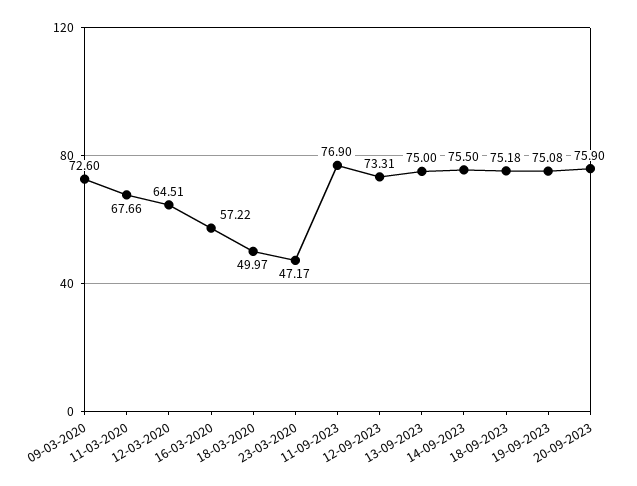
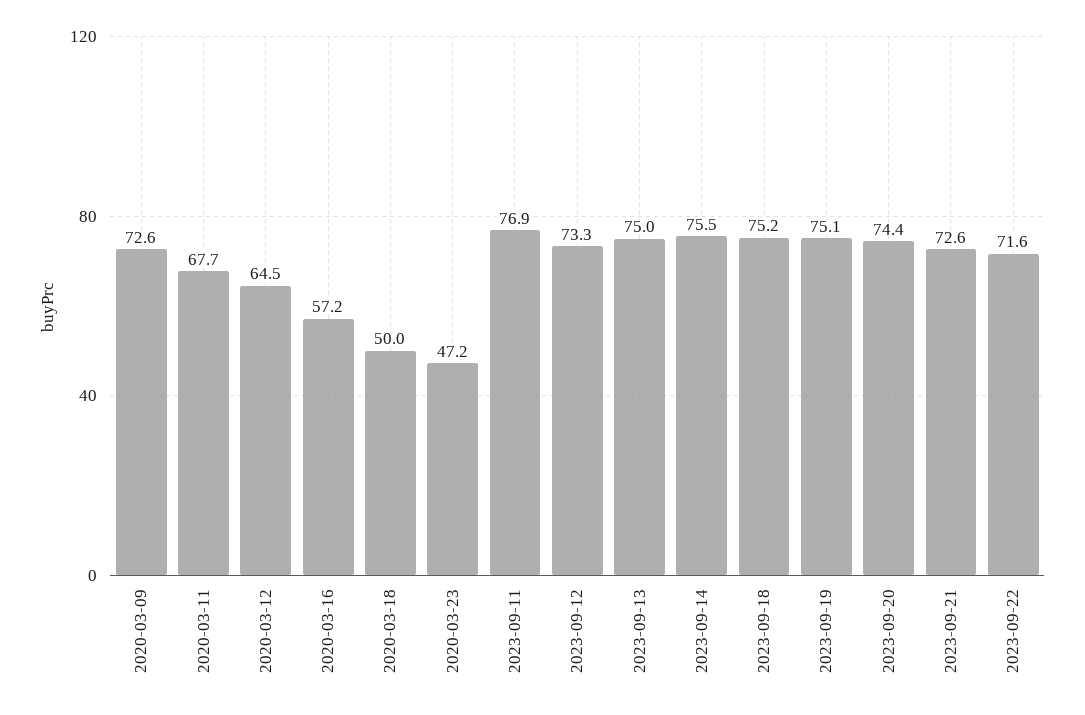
20-09-2023: 75.9 -> 74.4
2023-09-21: none -> 72.6
2023-09-22: none -> 71.6

